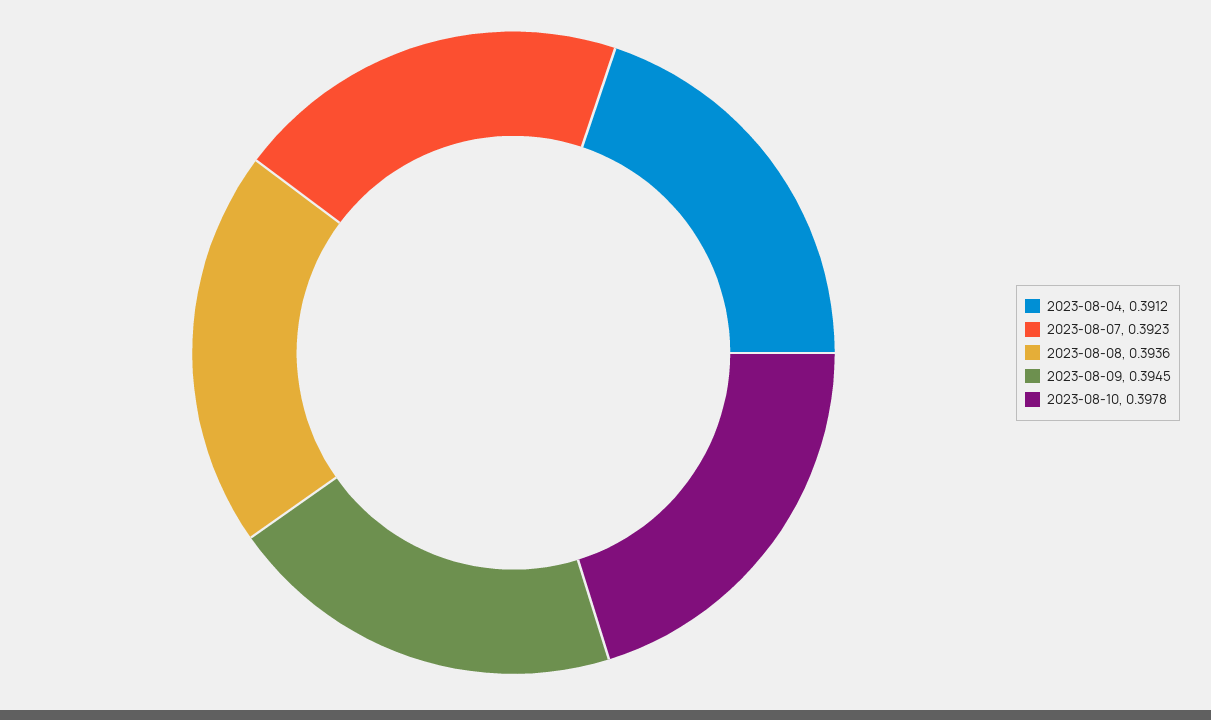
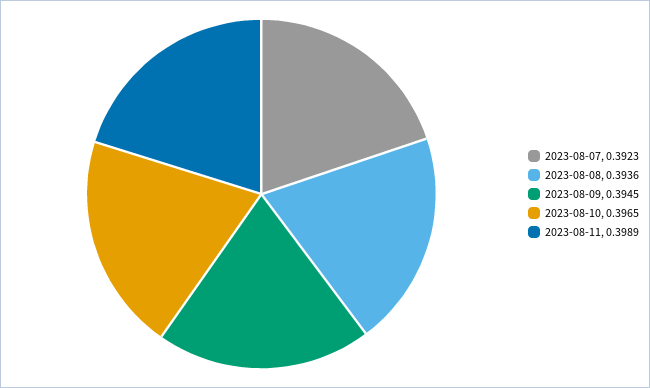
2023-08-04: 0.3912 -> none
2023-08-10: 0.3978 -> 0.3965
2023-08-11: none -> 0.3989

